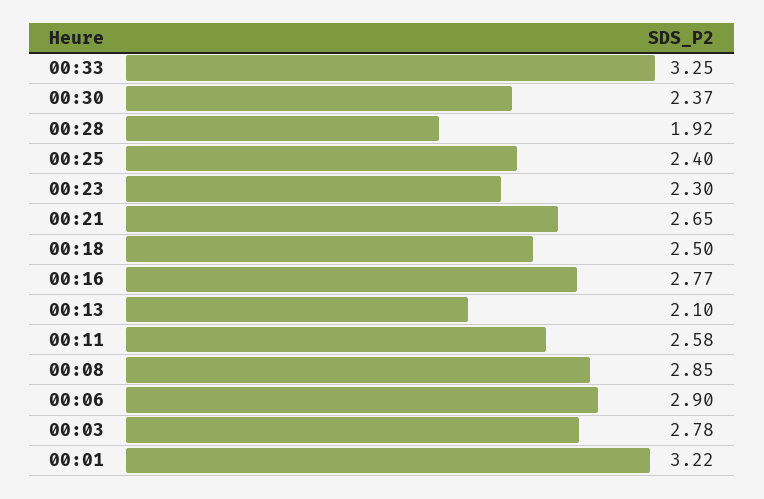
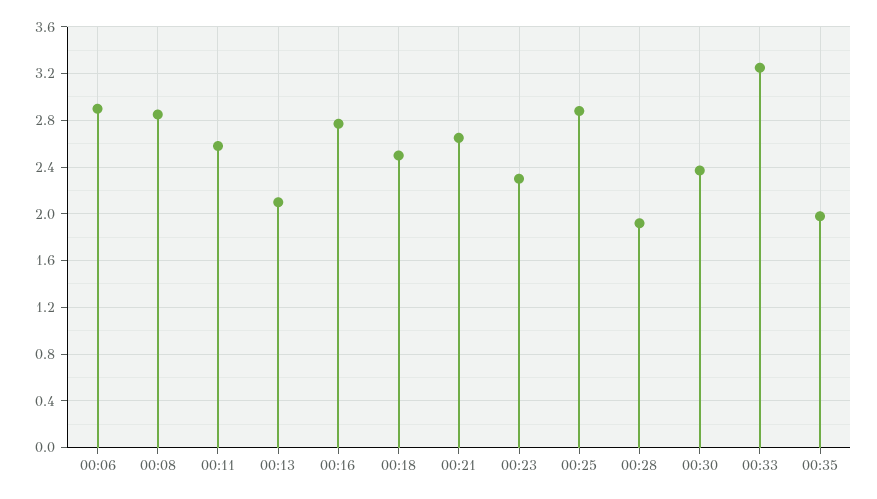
00:25: 2.4 -> 2.9
00:03: 2.78 -> none
00:01: 3.22 -> none
00:35: none -> 2

